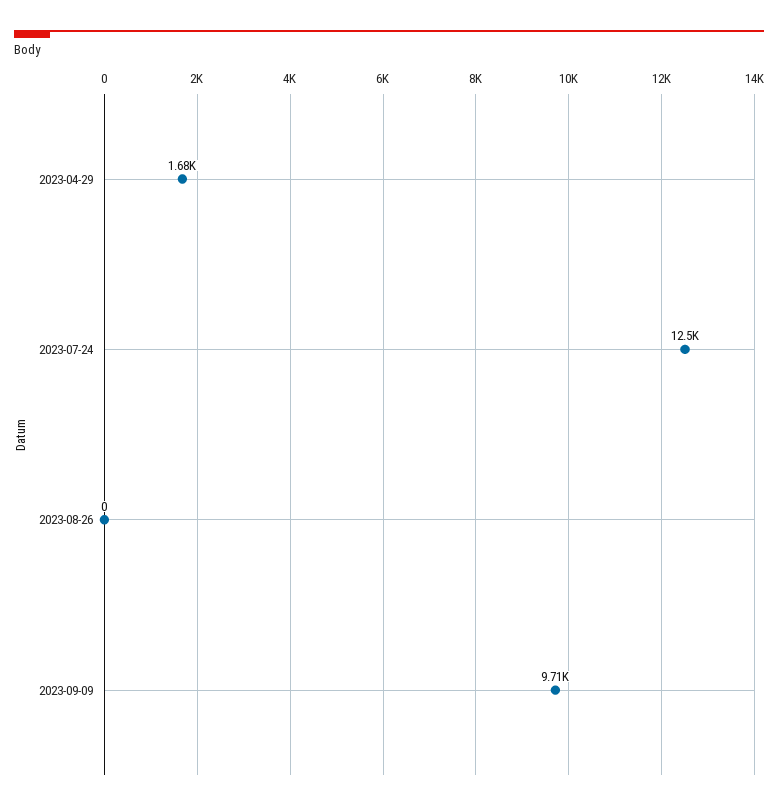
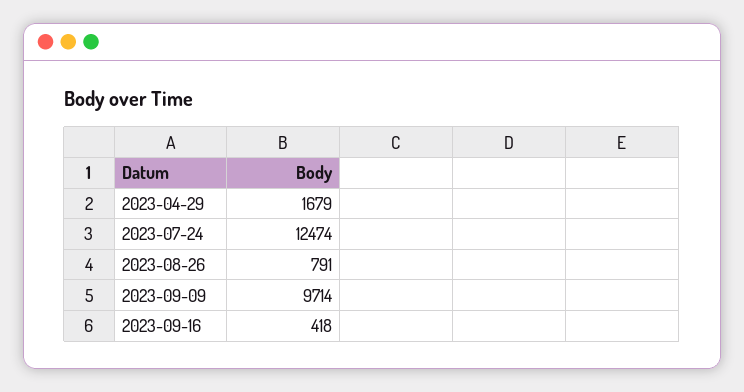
2023-08-26: 0 -> 791
2023-09-16: none -> 418

